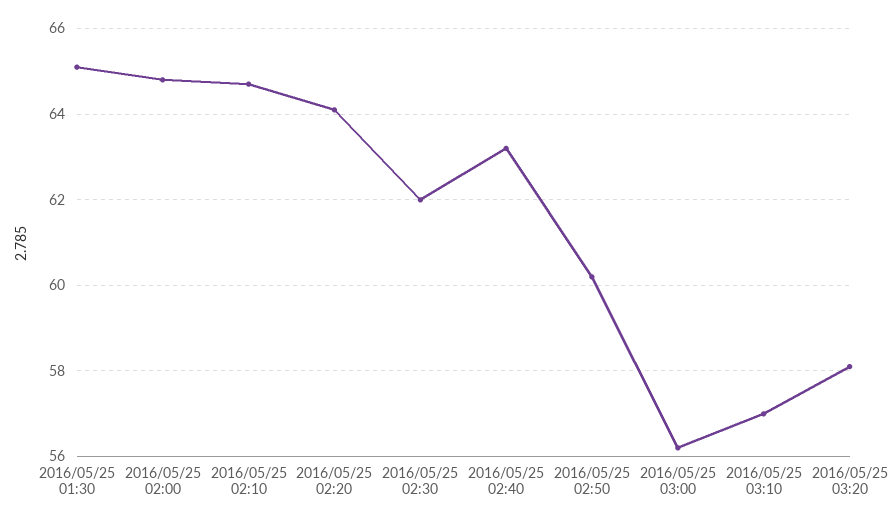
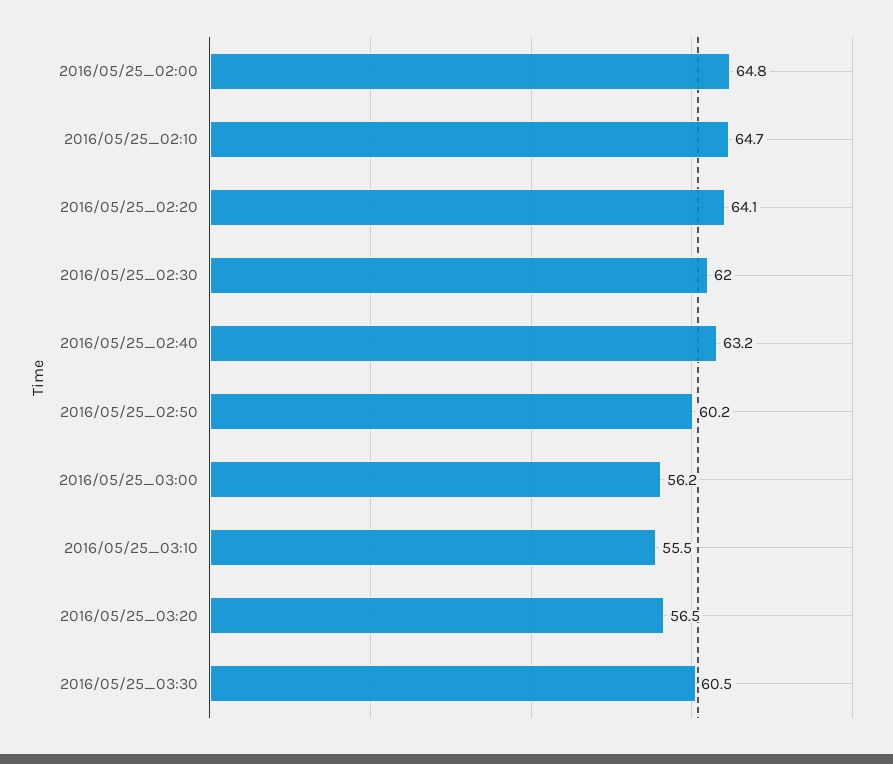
2016/05/25 01:30: 65 -> none
2016/05/25 03:10: 57 -> 55.5
2016/05/25 03:20: 58 -> 56.5
2016/05/25_03:30: none -> 60.5

